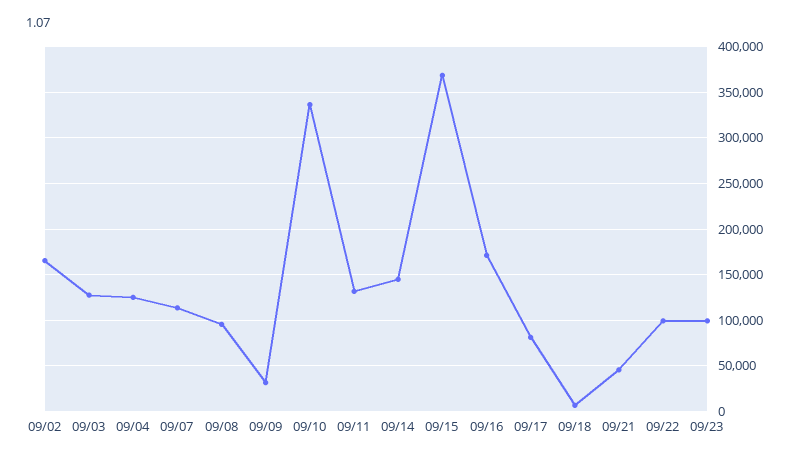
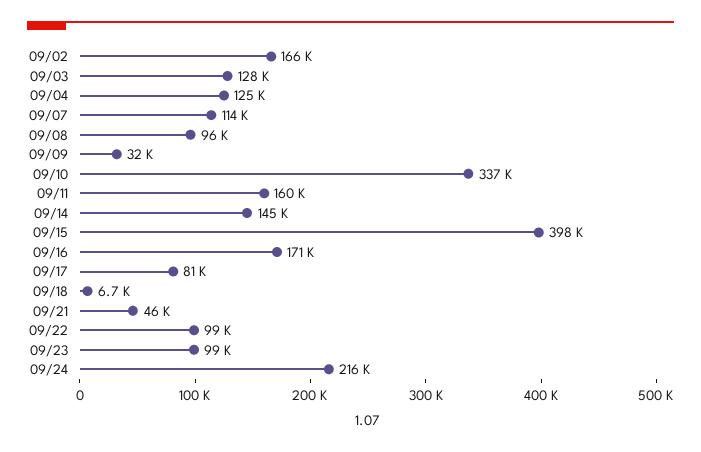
09/11: 130000 -> 160000
09/15: 370000 -> 398000
09/24: none -> 216000

